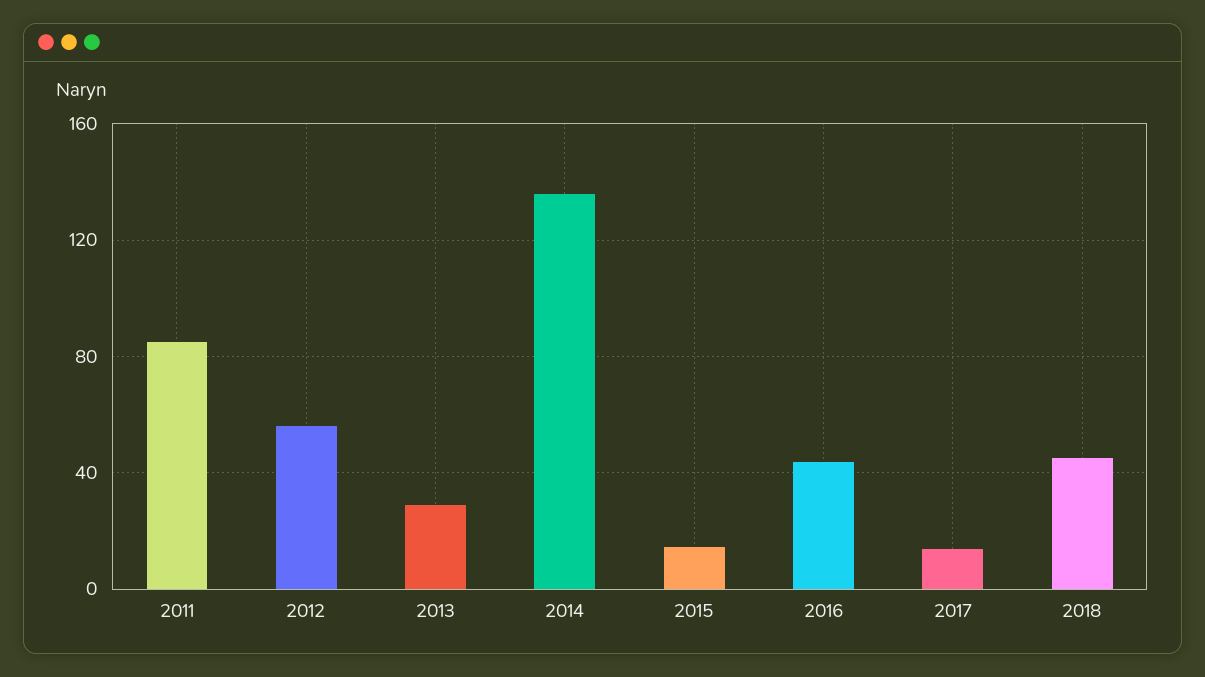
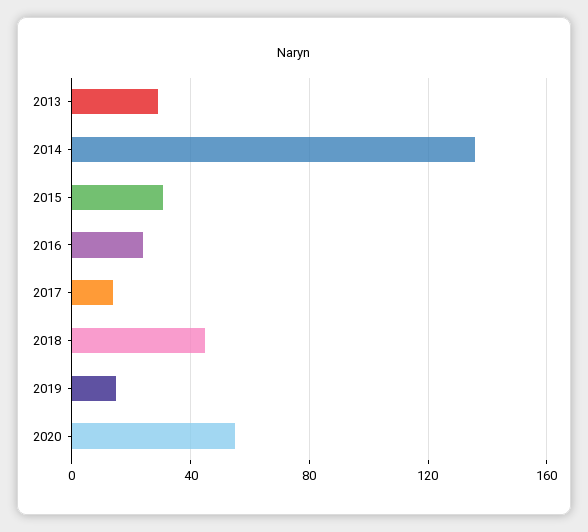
2011: 85 -> none
2012: 55 -> none
2015: 15 -> 30
2016: 45 -> 25
2019: none -> 15
2020: none -> 55

